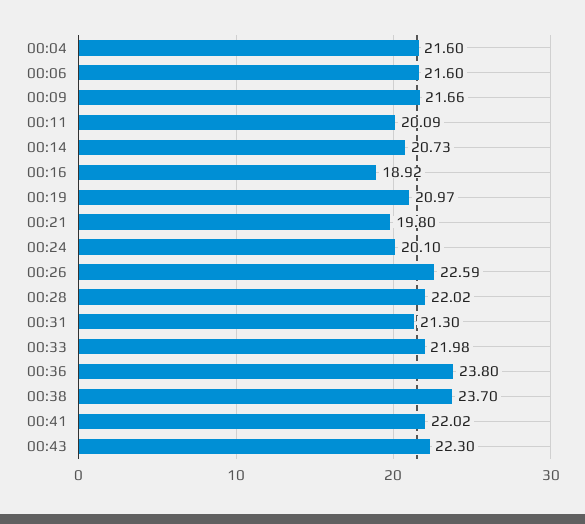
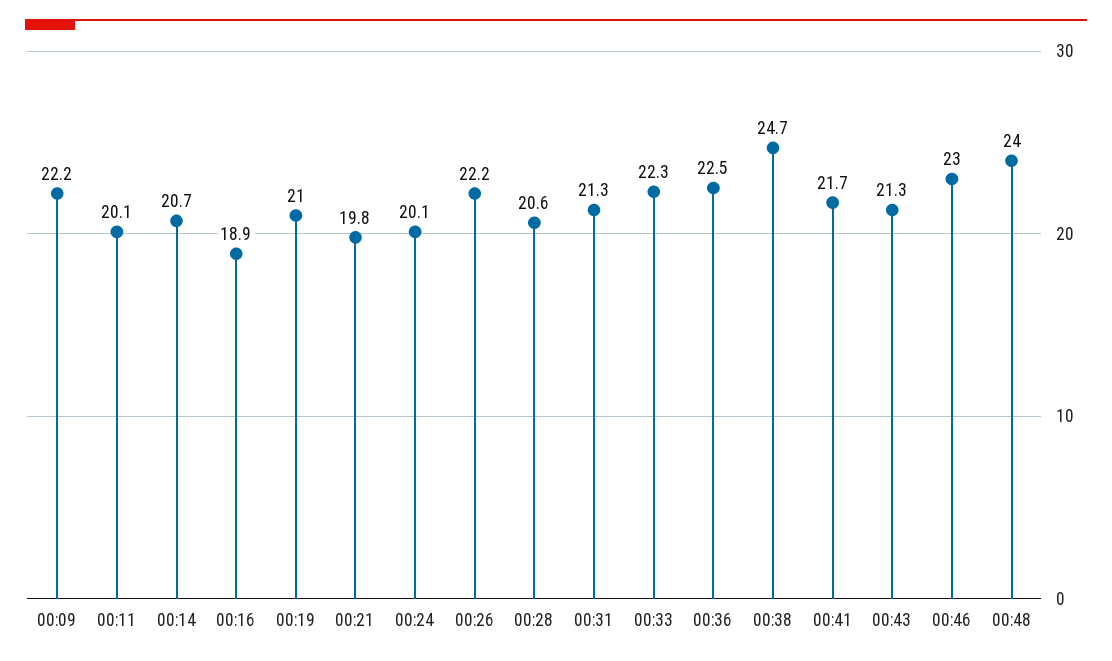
00:04: 21.6 -> none
00:06: 21.6 -> none
00:09: 21.66 -> 22.2
00:26: 22.59 -> 22.2
00:28: 22.02 -> 20.6
00:33: 21.98 -> 22.3
00:36: 23.8 -> 22.5
00:38: 23.7 -> 24.7
00:41: 22.02 -> 21.7
00:43: 22.3 -> 21.3
00:46: none -> 23
00:48: none -> 24

